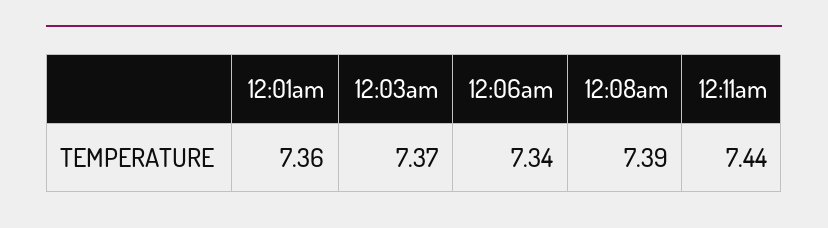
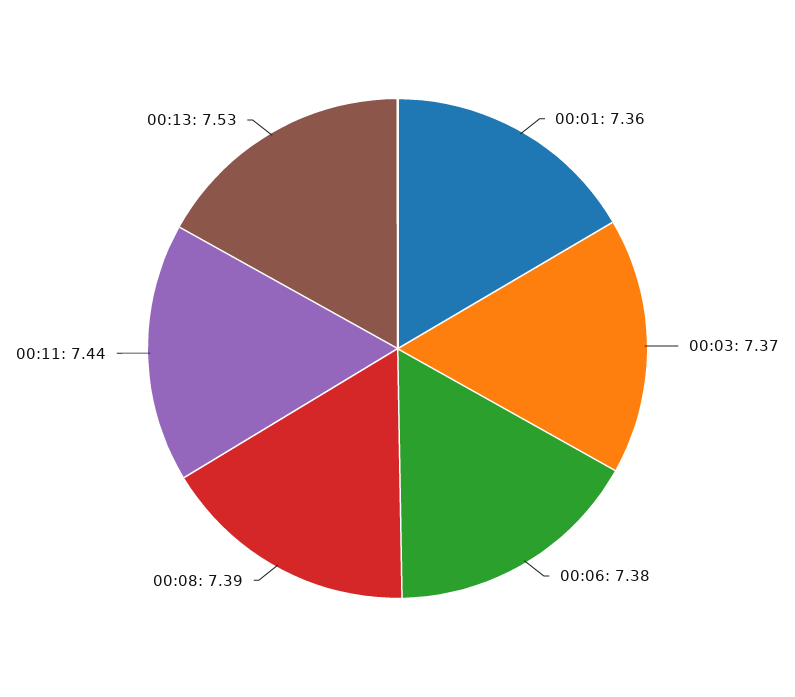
12:06am: 7.34 -> 7.38
00:13: none -> 7.53

